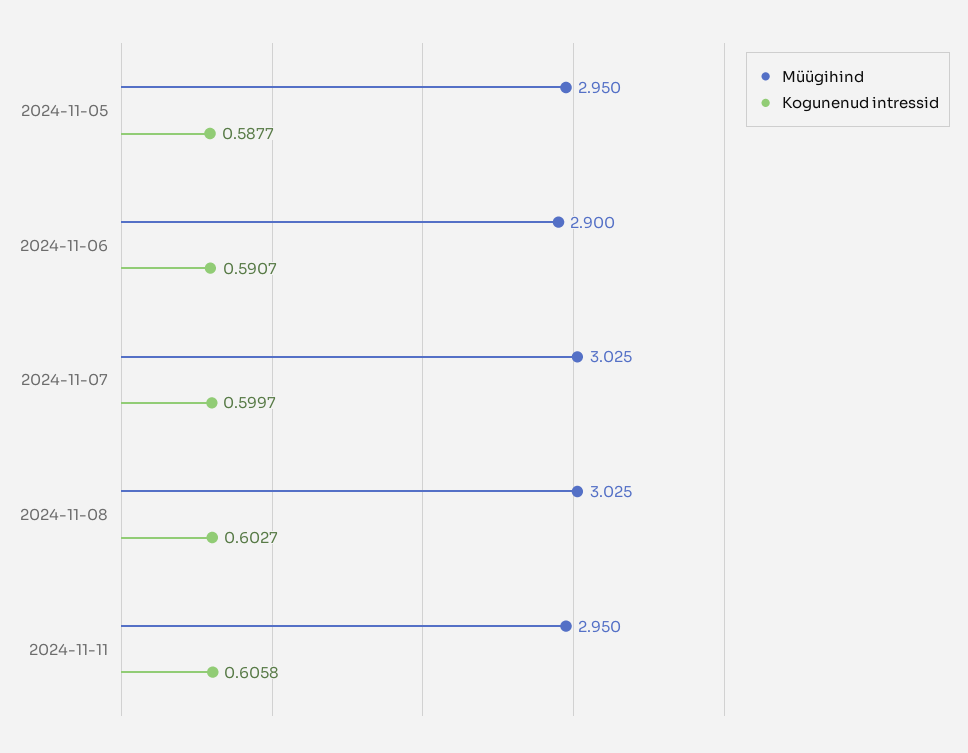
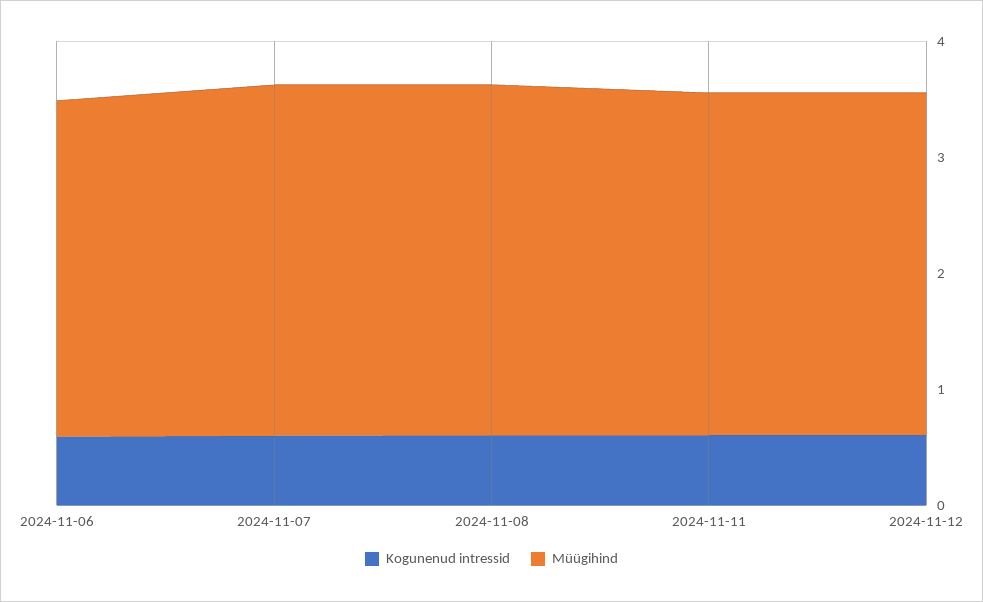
Müügihind, 2024-11-05: 2.95 -> none
Kogunenud intressid, 2024-11-05: 0.5877 -> none
Kogunenud intressid, 2024-11-12: none -> 0.6
Müügihind, 2024-11-12: none -> 3

